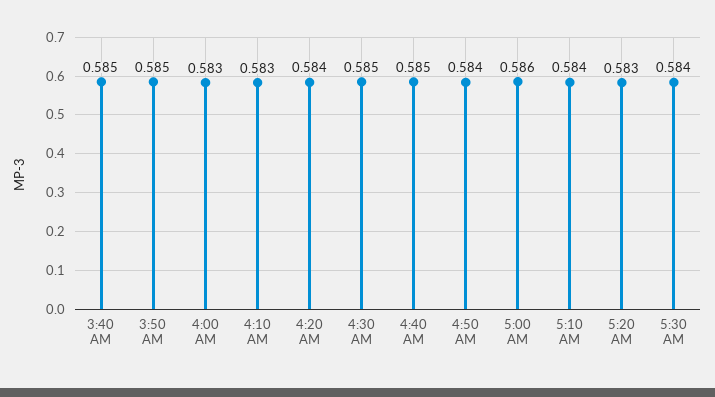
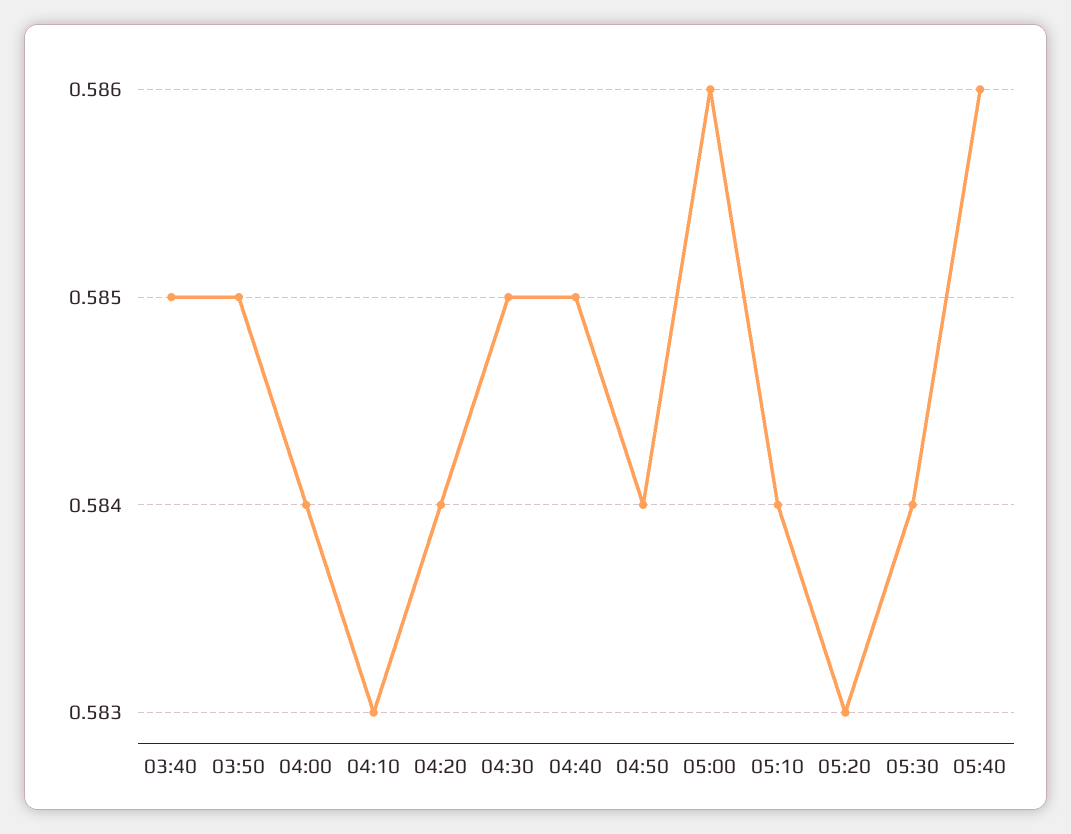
4:00 AM: 0.583 -> 0.584
05:40: none -> 0.586

